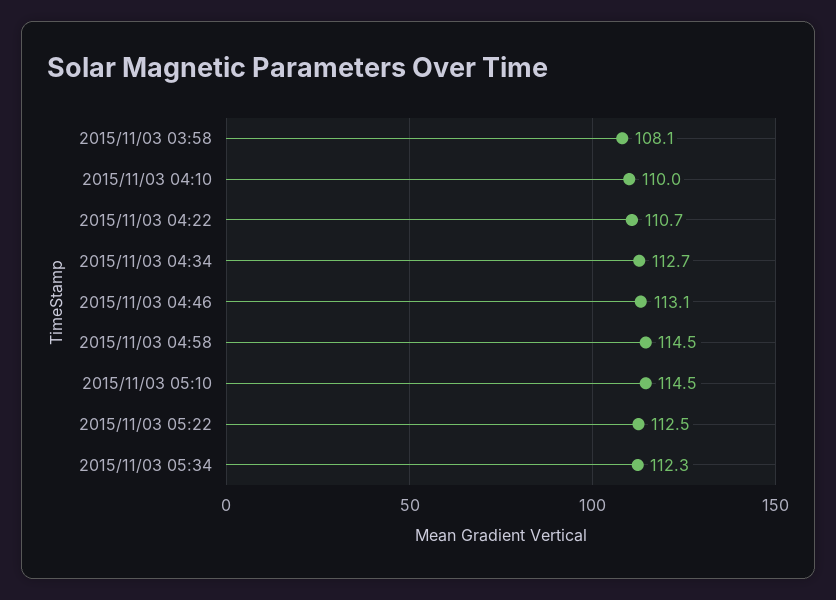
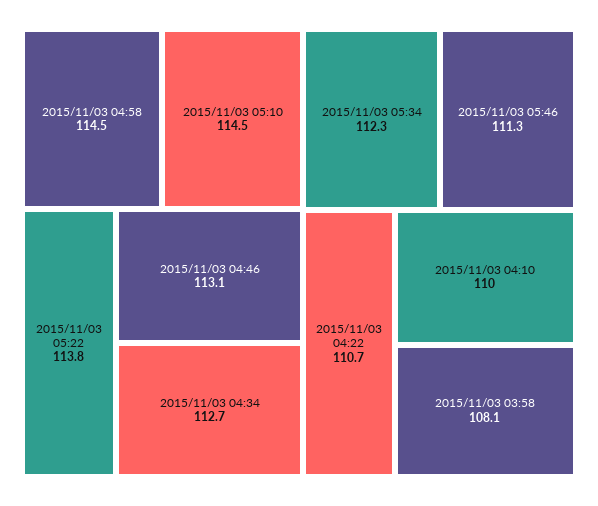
2015/11/03 05:22: 112.5 -> 113.8
2015/11/03 05:46: none -> 111.3

